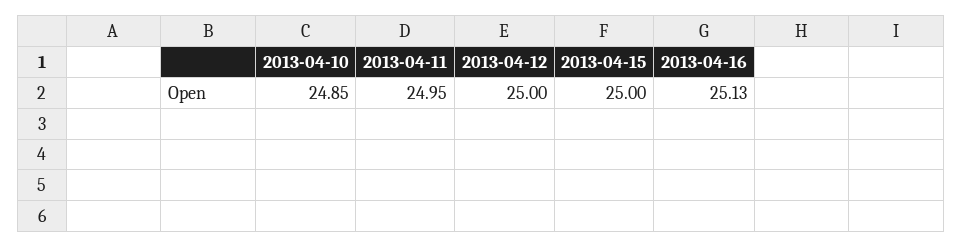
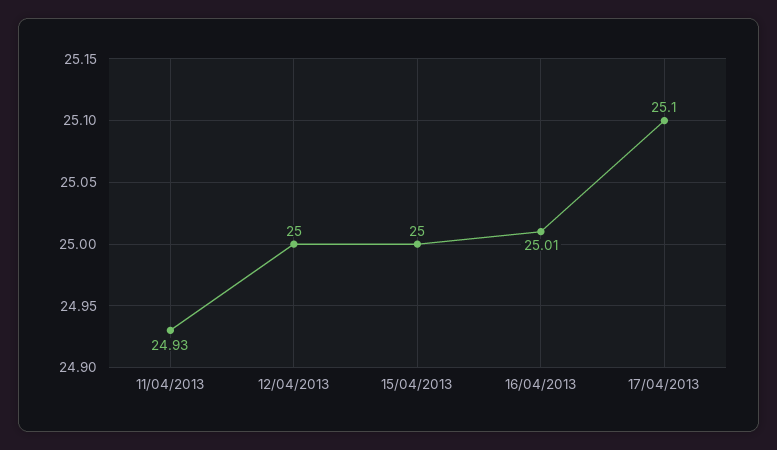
2013-04-10: 24.85 -> none
2013-04-11: 24.95 -> 24.93
2013-04-16: 25.13 -> 25.01
17/04/2013: none -> 25.1

